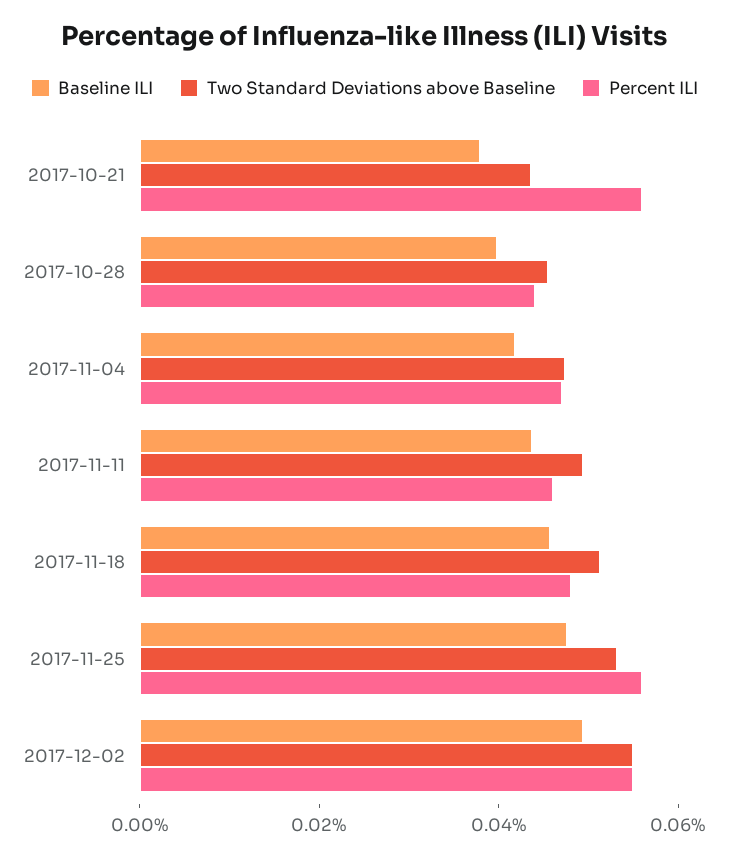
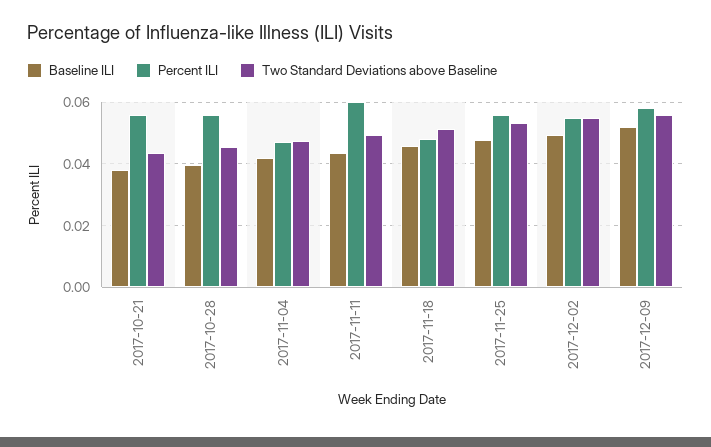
Percent ILI, 2017-10-28: 0.045 -> 0.056
Percent ILI, 2017-11-11: 0.045 -> 0.06
Baseline ILI, 2017-12-09: none -> 0.052
Percent ILI, 2017-12-09: none -> 0.058
Two Standard Deviations above Baseline, 2017-12-09: none -> 0.056

